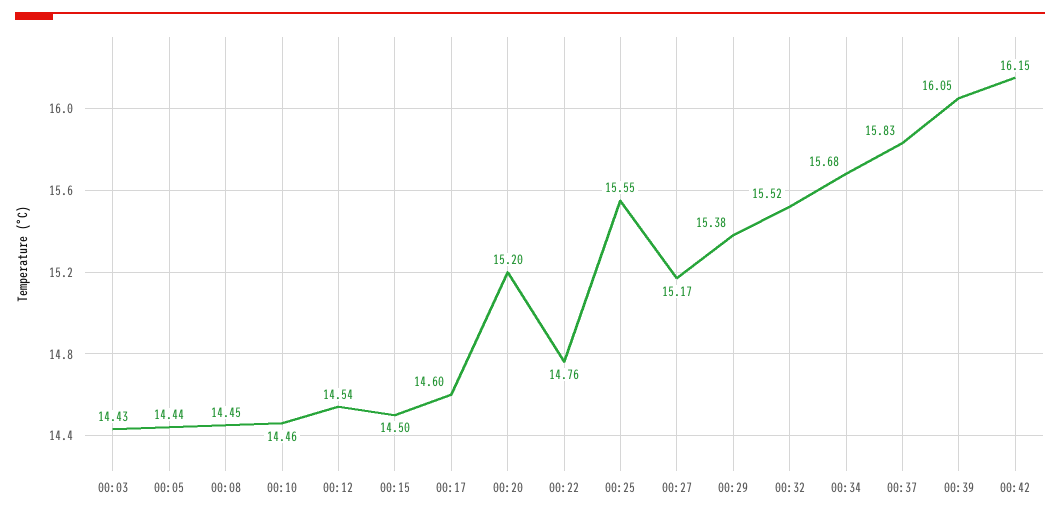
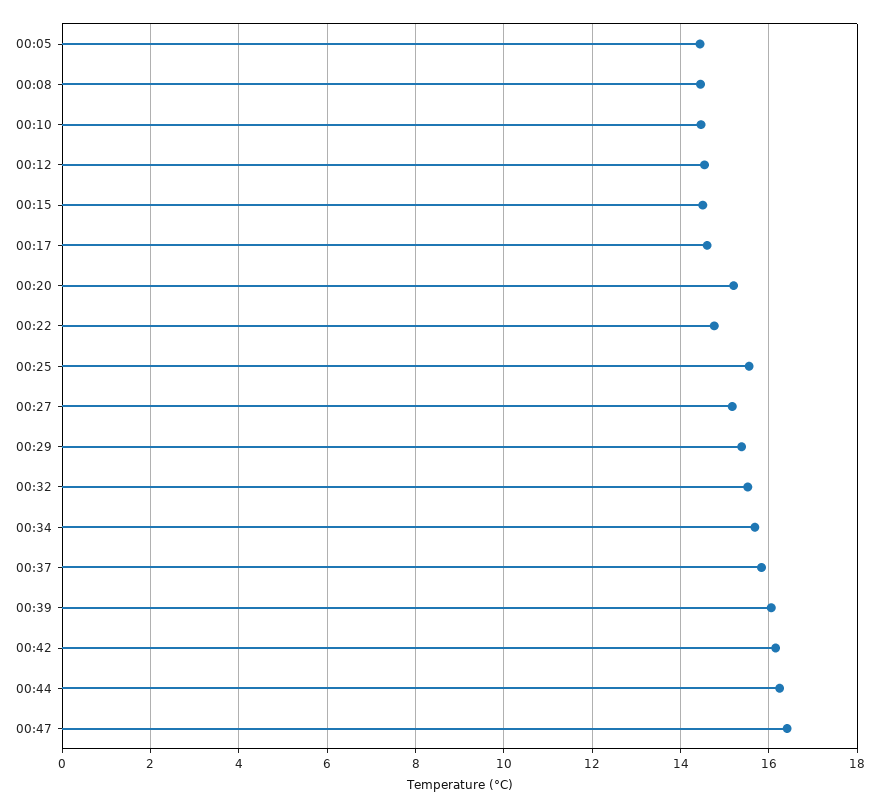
00:03: 14.43 -> none
00:44: none -> 16.2
00:47: none -> 16.4

